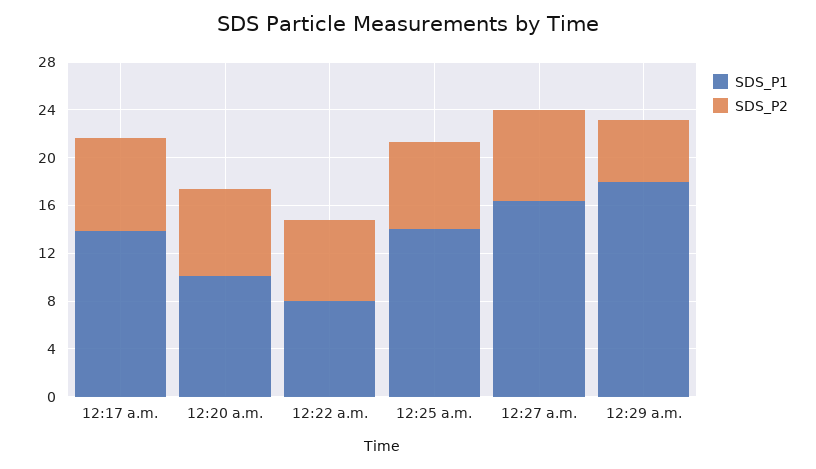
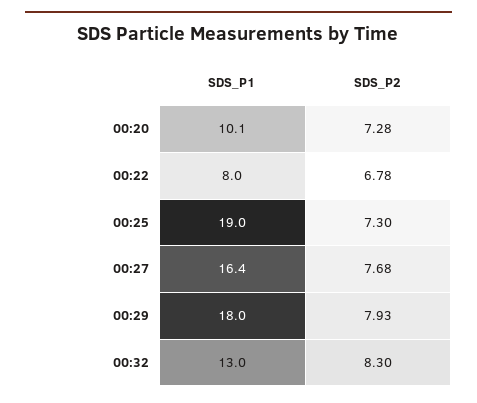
SDS_P1, 12:17 a.m.: 14 -> none
SDS_P2, 12:17 a.m.: 8 -> none
SDS_P1, 12:25 a.m.: 14 -> 19
SDS_P2, 12:29 a.m.: 5 -> 7.93
SDS_P1, 00:32: none -> 13
SDS_P2, 00:32: none -> 8.3

